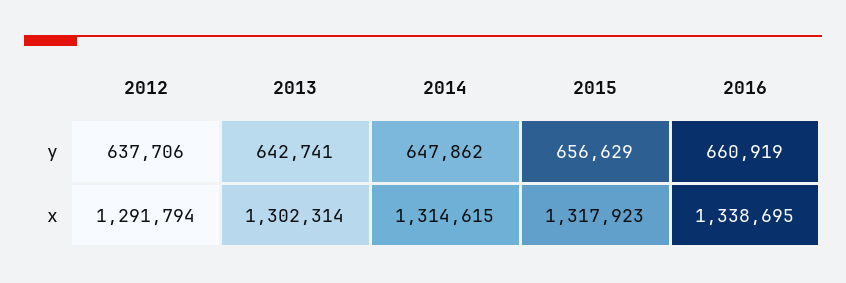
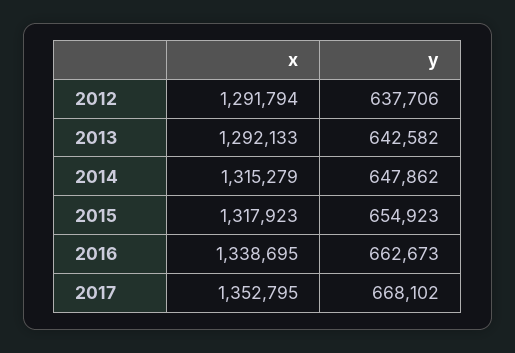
2013, y: 642741 -> 642582
2015, y: 656629 -> 654923
2016, y: 660919 -> 662673
2013, x: 1302314 -> 1292133
2014, x: 1314615 -> 1315279
2017, x: none -> 1352795
2017, y: none -> 668102

